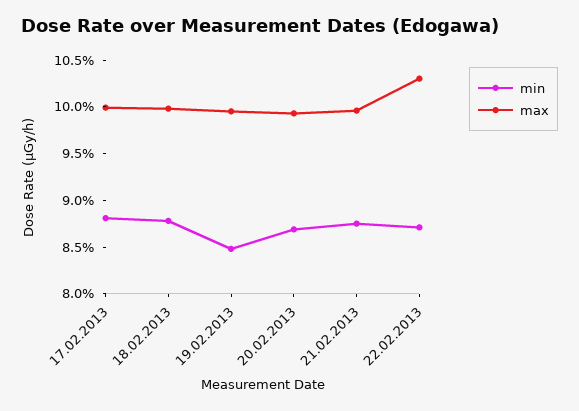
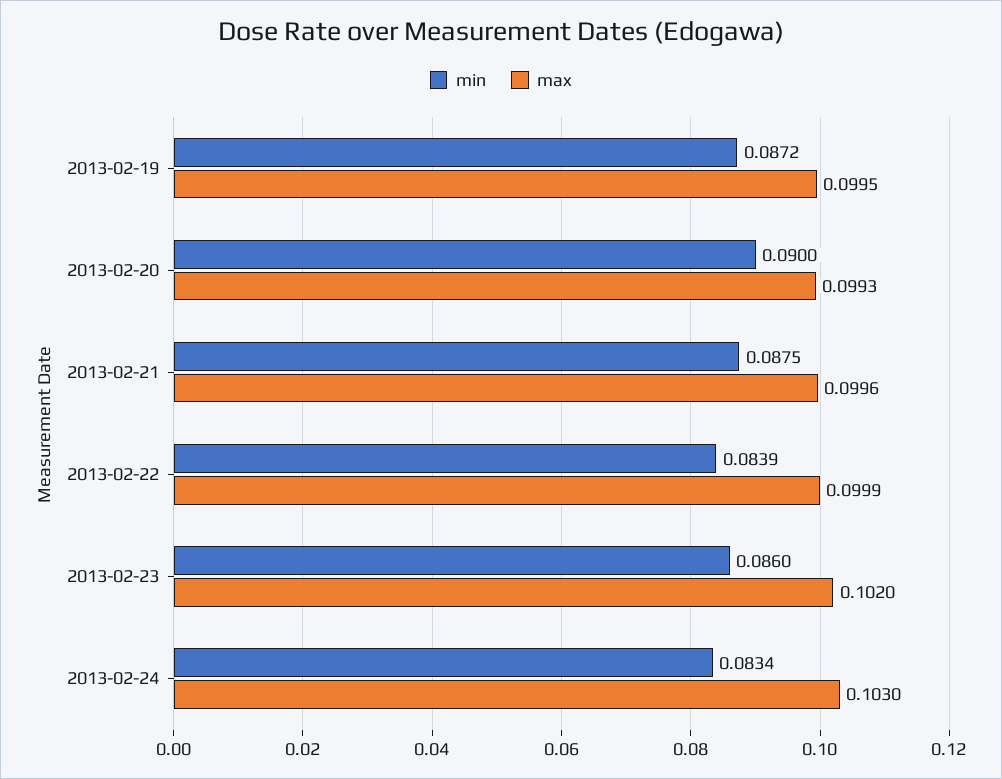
min, 17.02.2013: 0.088 -> none
max, 17.02.2013: 0.1 -> none
min, 18.02.2013: 0.088 -> none
max, 18.02.2013: 0.1 -> none
min, 19.02.2013: 0.085 -> 0.0872
min, 20.02.2013: 0.087 -> 0.09
min, 22.02.2013: 0.087 -> 0.0839
max, 22.02.2013: 0.103 -> 0.0999
min, 2013-02-23: none -> 0.086
max, 2013-02-23: none -> 0.102
min, 2013-02-24: none -> 0.0834
max, 2013-02-24: none -> 0.103

